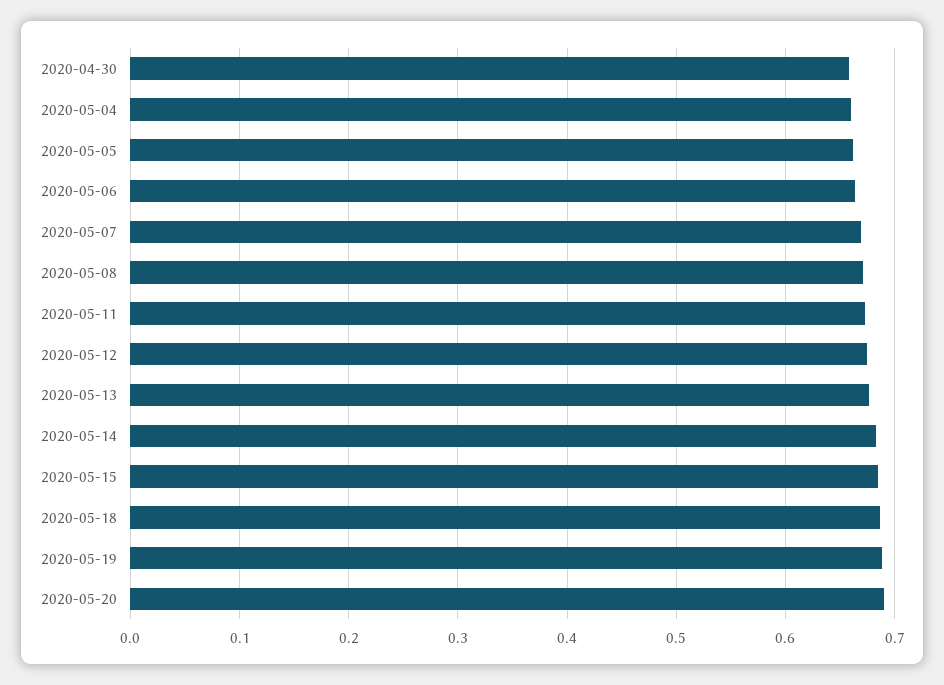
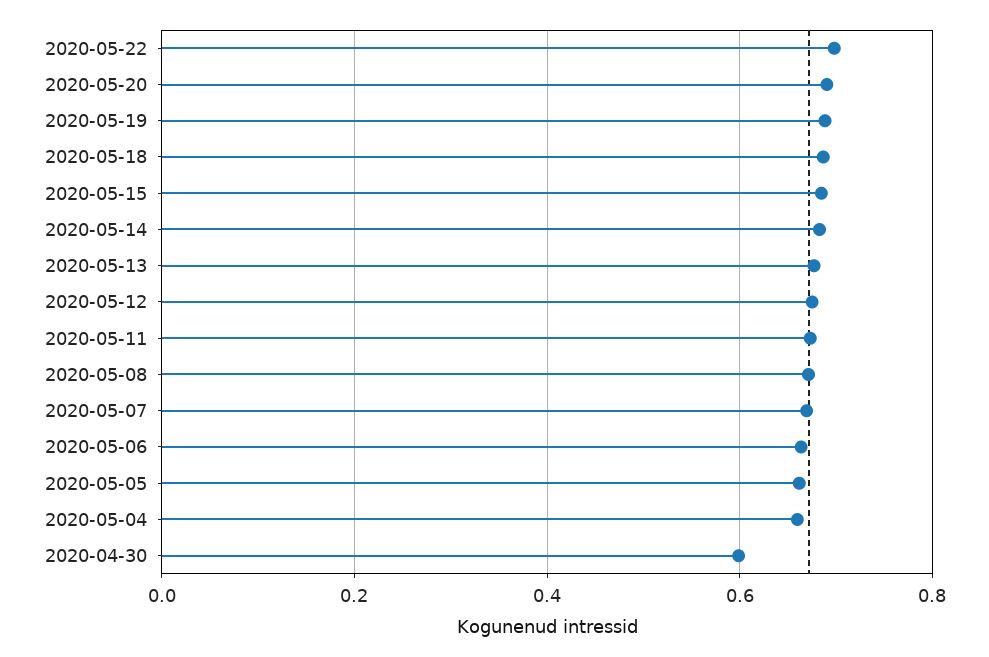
2020-04-30: 0.66 -> 0.6
2020-05-22: none -> 0.7

